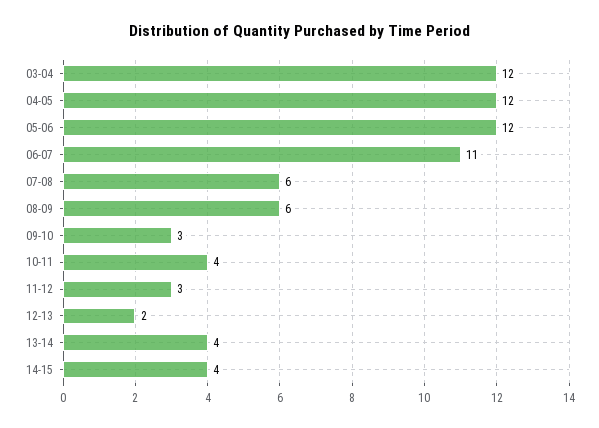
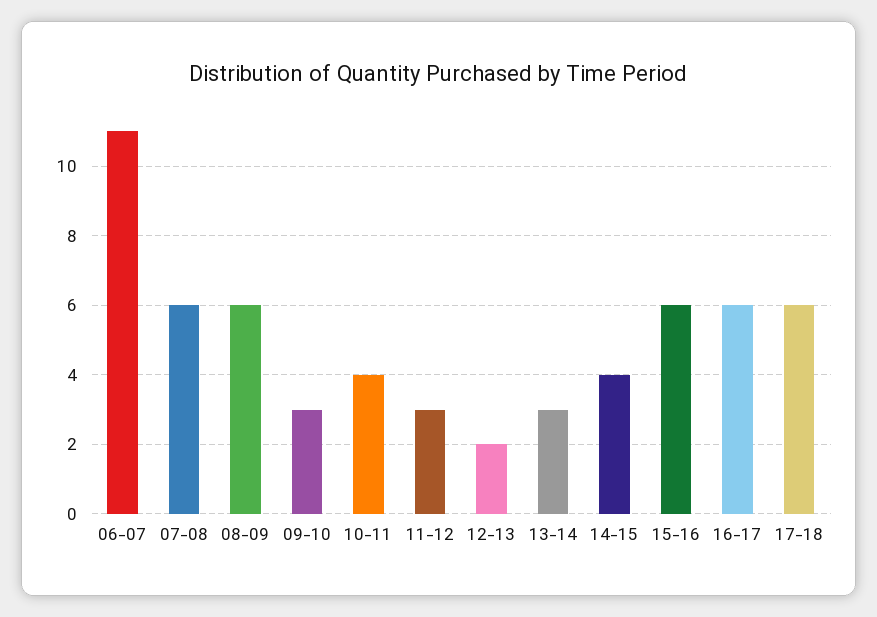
03-04: 12 -> none
04-05: 12 -> none
05-06: 12 -> none
13-14: 4 -> 3
15-16: none -> 6
16-17: none -> 6
17-18: none -> 6

